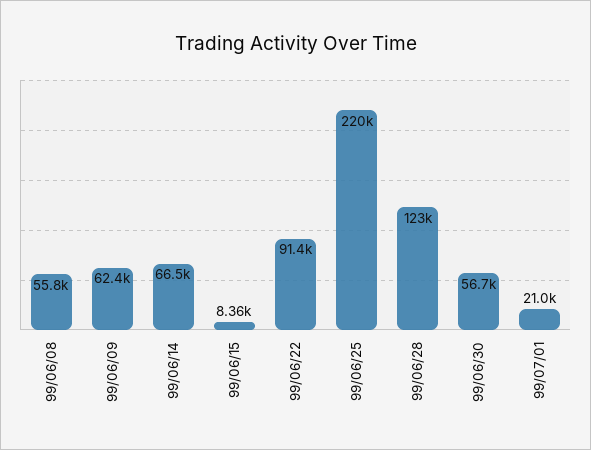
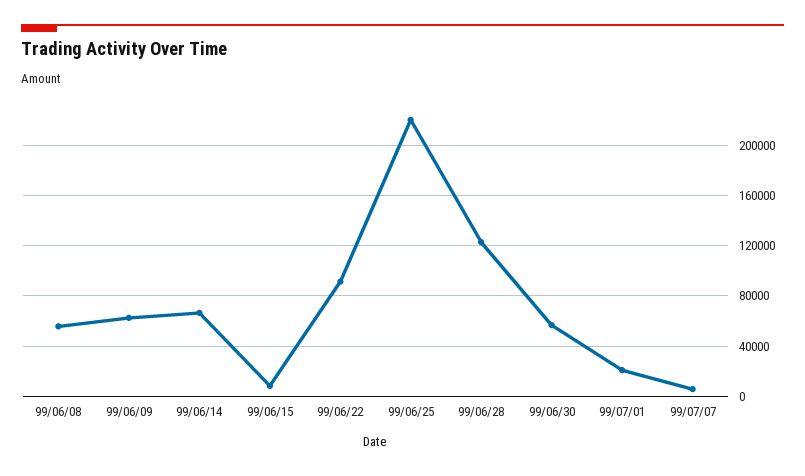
99/07/07: none -> 5000

